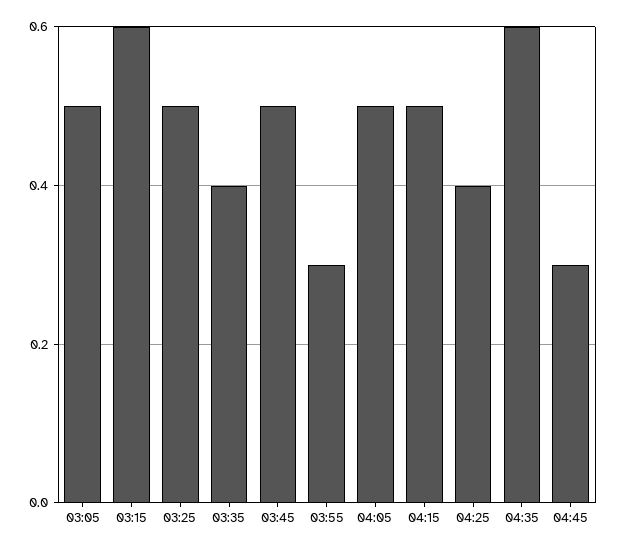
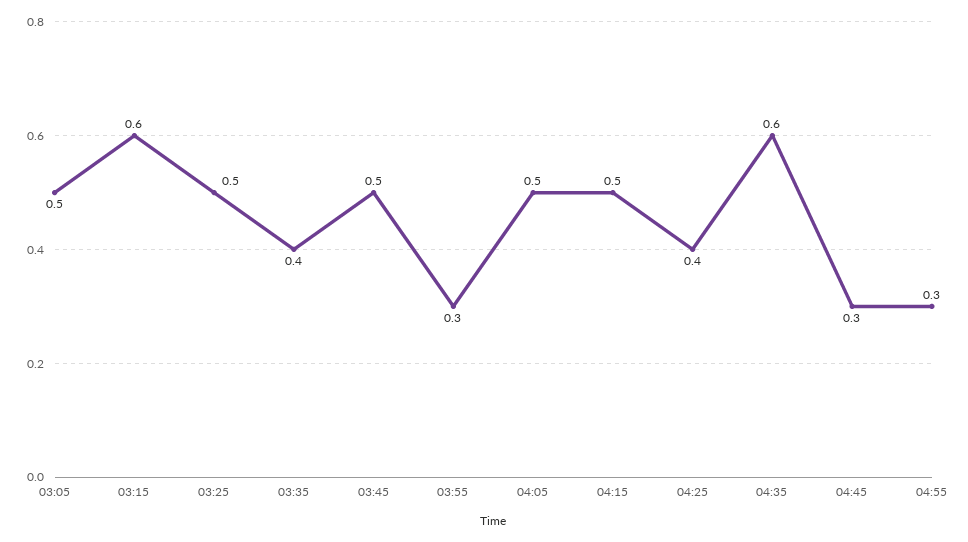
04:55: none -> 0.3

